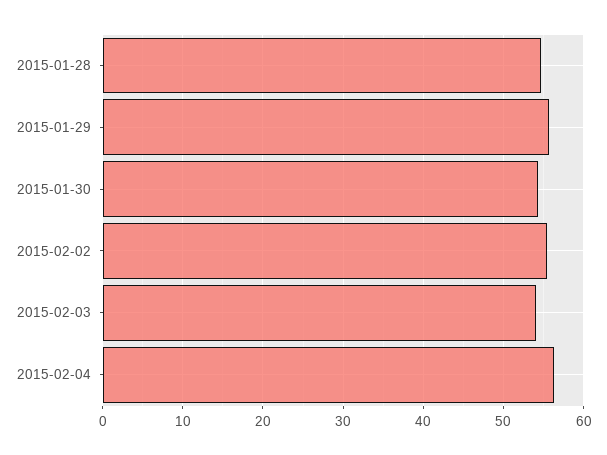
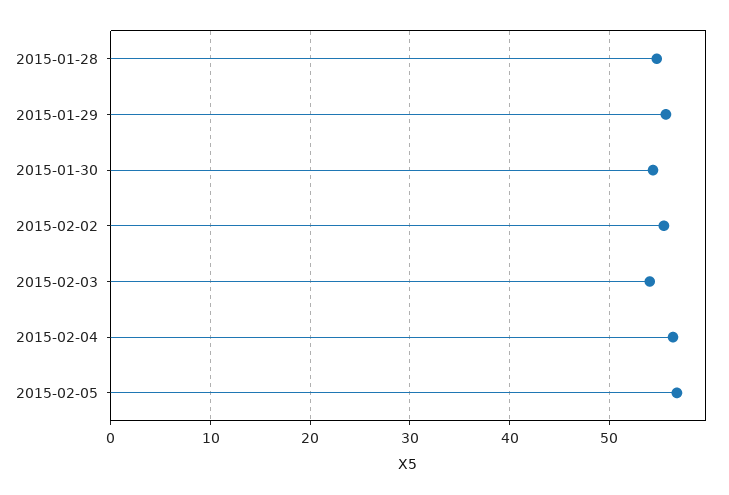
2015-02-05: none -> 57

